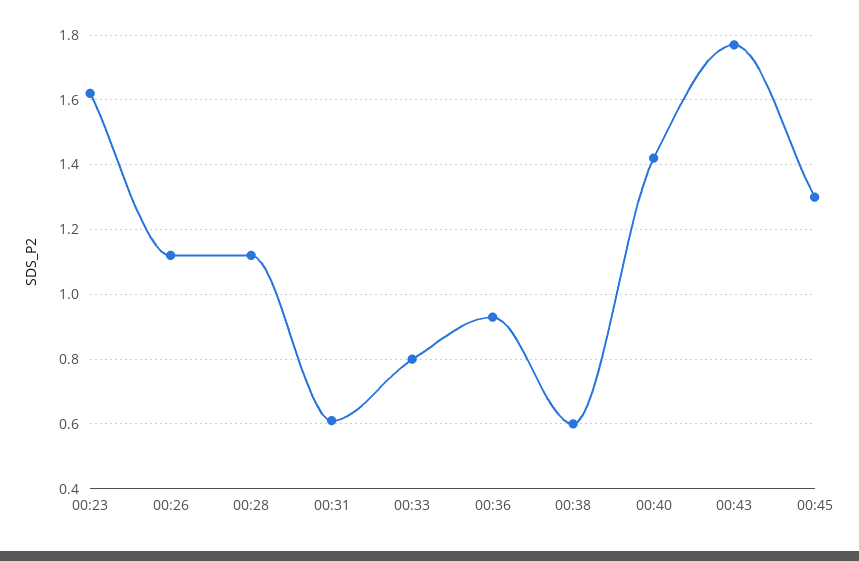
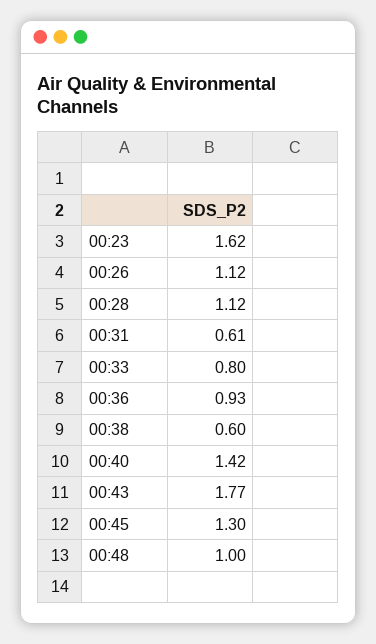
00:48: none -> 1

